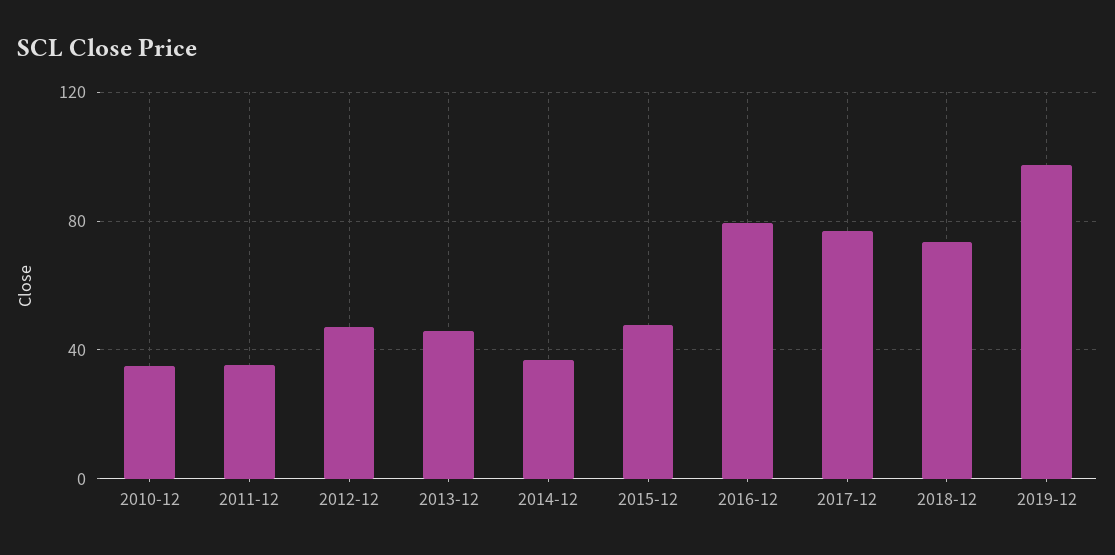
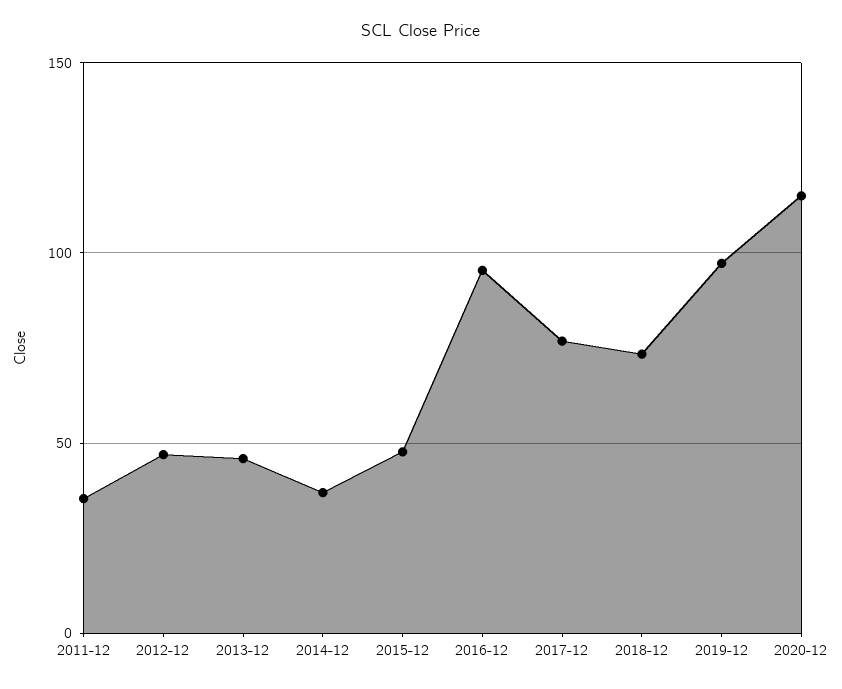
2010-12: 35 -> none
2016-12: 80 -> 95
2020-12: none -> 115

